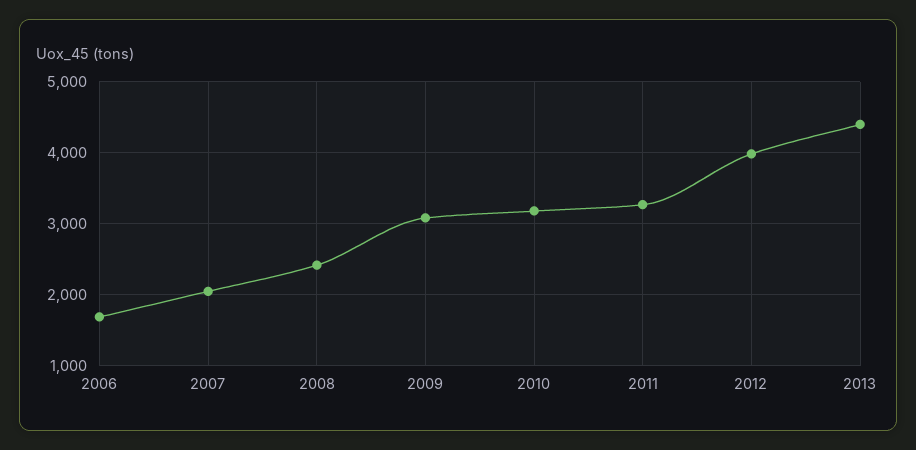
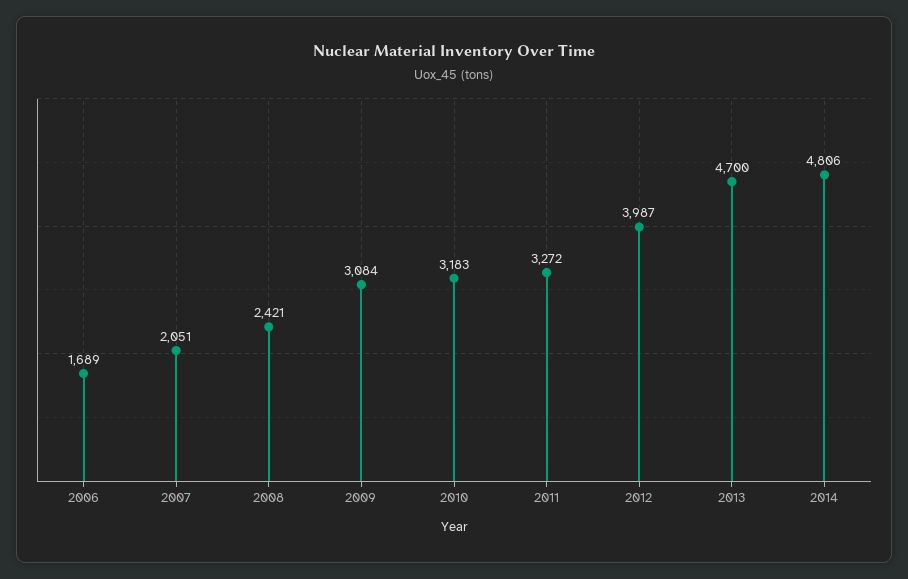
2013: 4400 -> 4700
2014: none -> 4806

